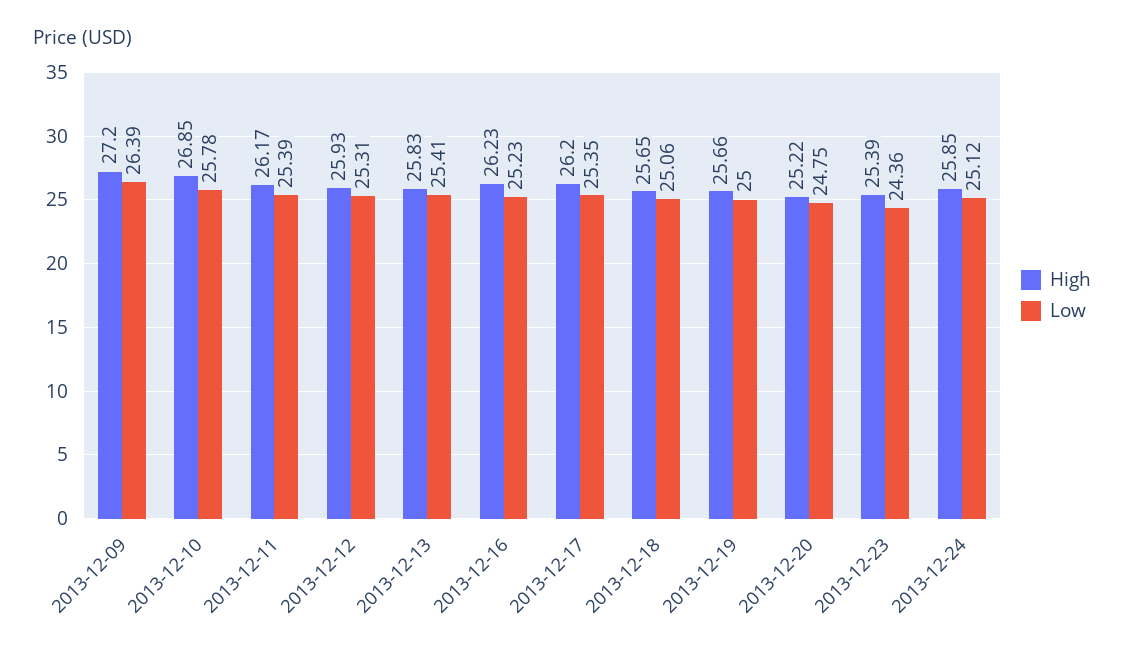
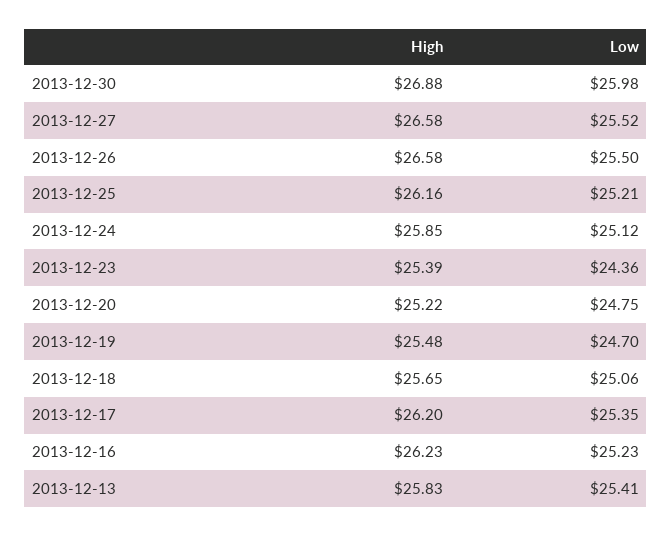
High, 2013-12-09: 27.2 -> none
Low, 2013-12-09: 26.39 -> none
High, 2013-12-10: 26.85 -> none
Low, 2013-12-10: 25.78 -> none
High, 2013-12-11: 26.17 -> none
Low, 2013-12-11: 25.39 -> none
High, 2013-12-12: 25.93 -> none
Low, 2013-12-12: 25.31 -> none
High, 2013-12-19: 25.66 -> 25.48
Low, 2013-12-19: 25 -> 24.7
High, 2013-12-30: none -> 26.88
Low, 2013-12-30: none -> 25.98
High, 2013-12-27: none -> 26.58
Low, 2013-12-27: none -> 25.52
High, 2013-12-26: none -> 26.58
Low, 2013-12-26: none -> 25.5
High, 2013-12-25: none -> 26.16
Low, 2013-12-25: none -> 25.21

